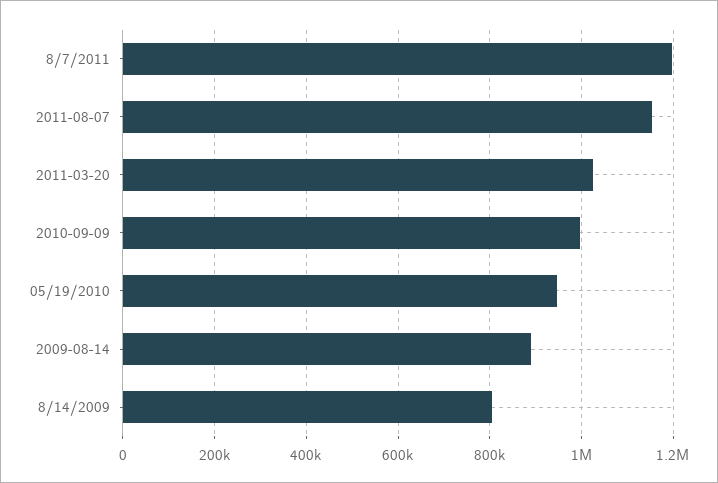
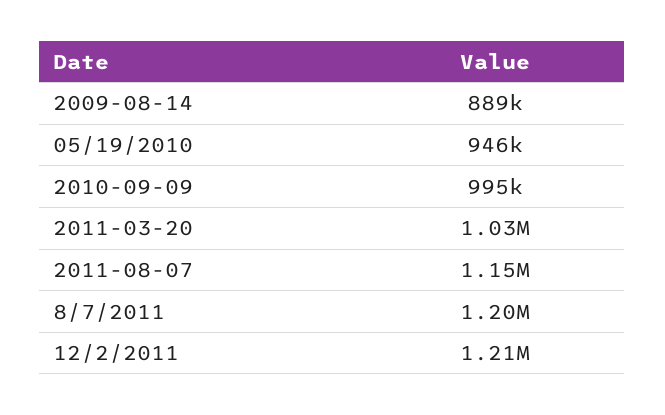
8/14/2009: 800000 -> none
12/2/2011: none -> 1210000

